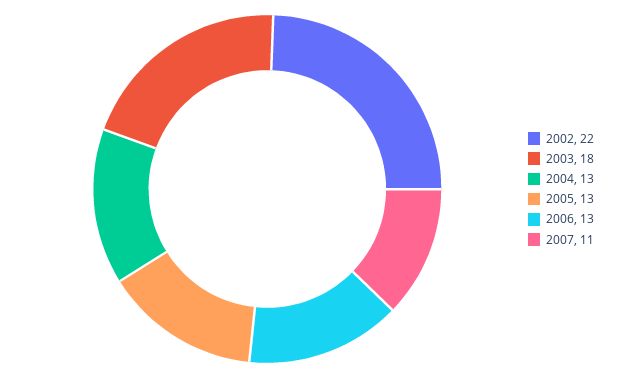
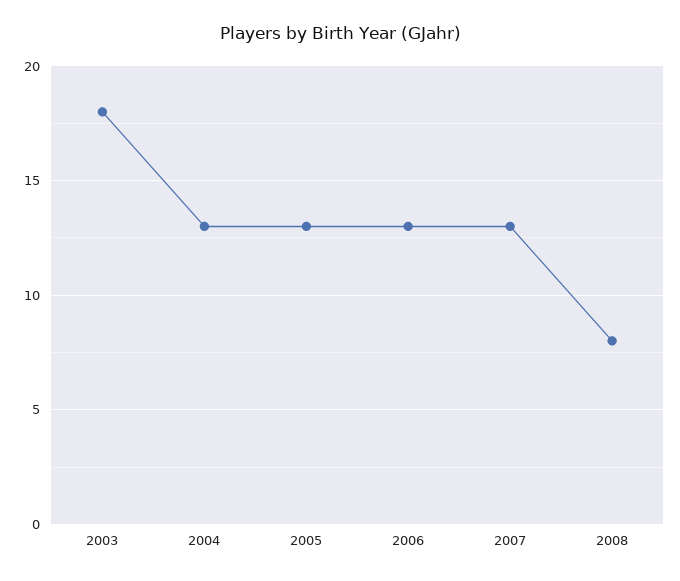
2002: 22 -> none
2007: 11 -> 13
2008: none -> 8

